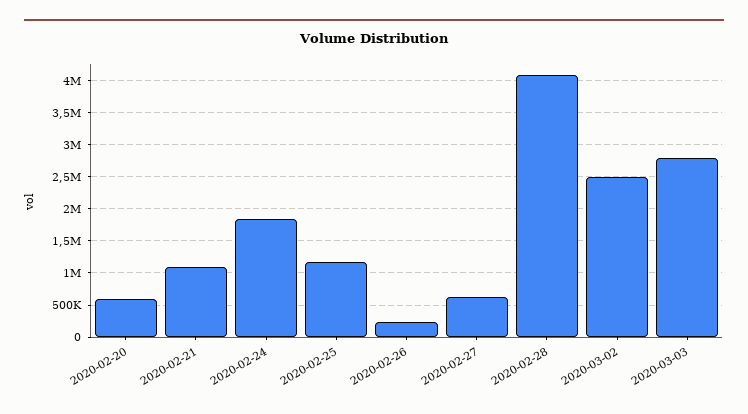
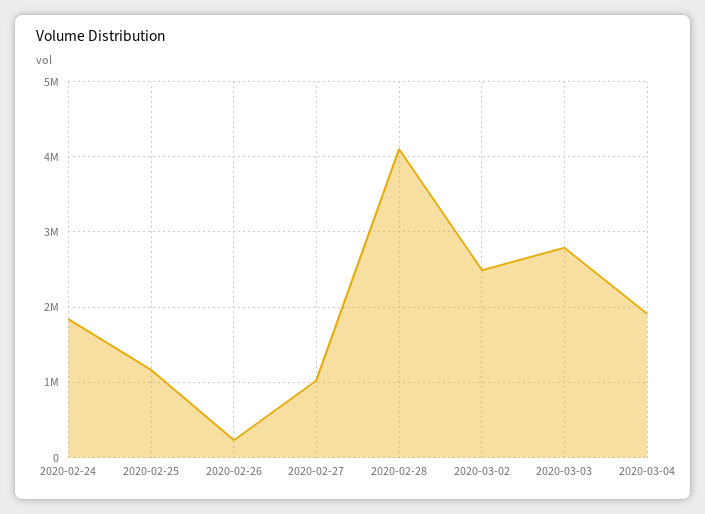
2020-02-20: 600000 -> none
2020-02-21: 1100000 -> none
2020-02-27: 600000 -> 1000000
2020-03-04: none -> 1900000

